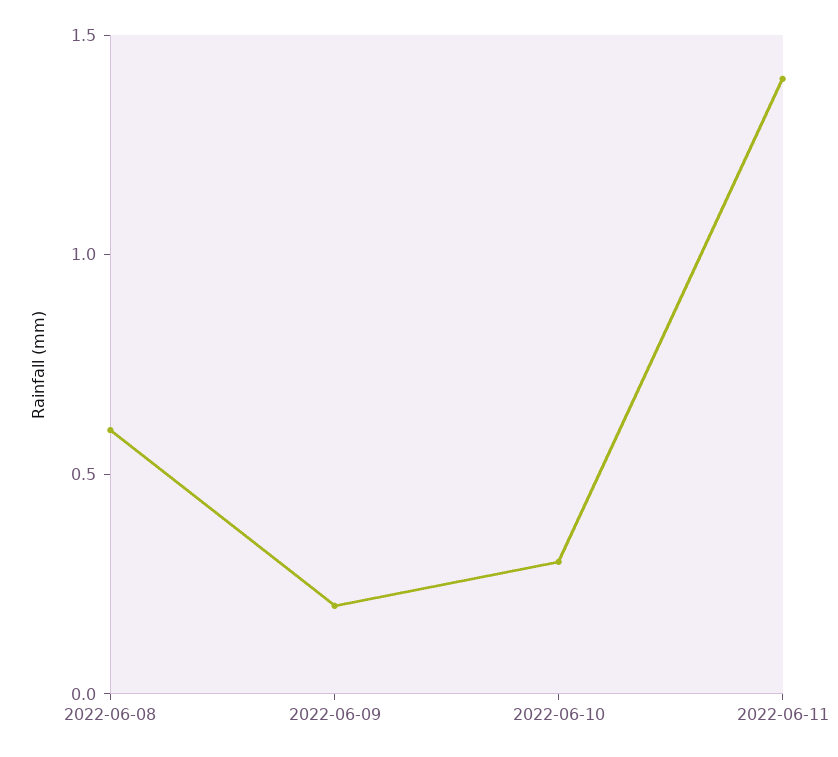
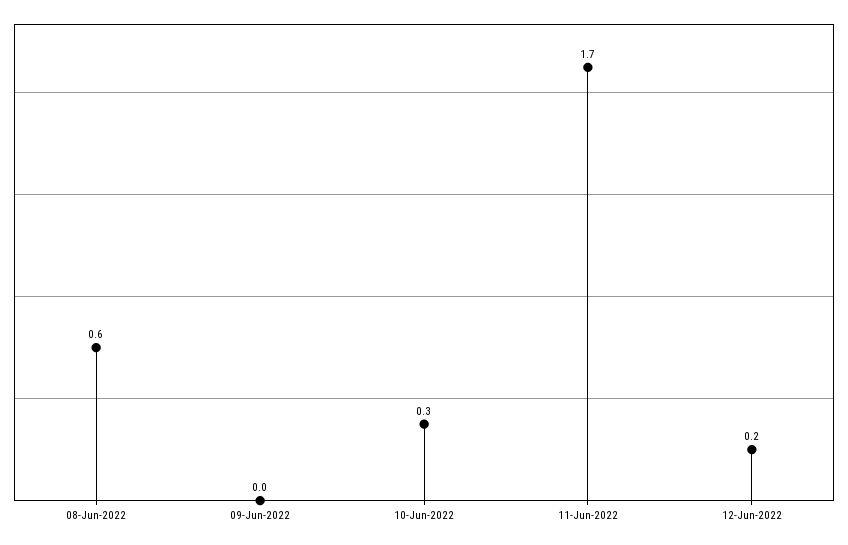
2022-06-09: 0.2 -> 0
2022-06-11: 1.4 -> 1.7
12-Jun-2022: none -> 0.2

